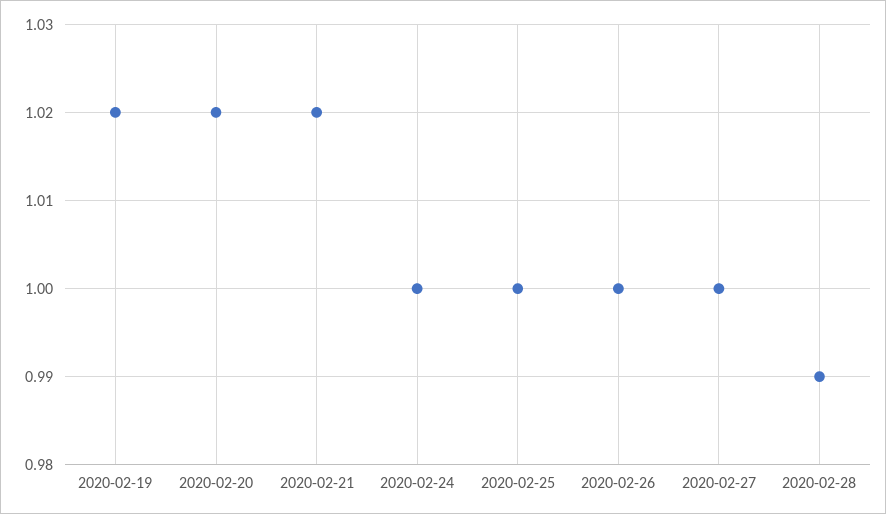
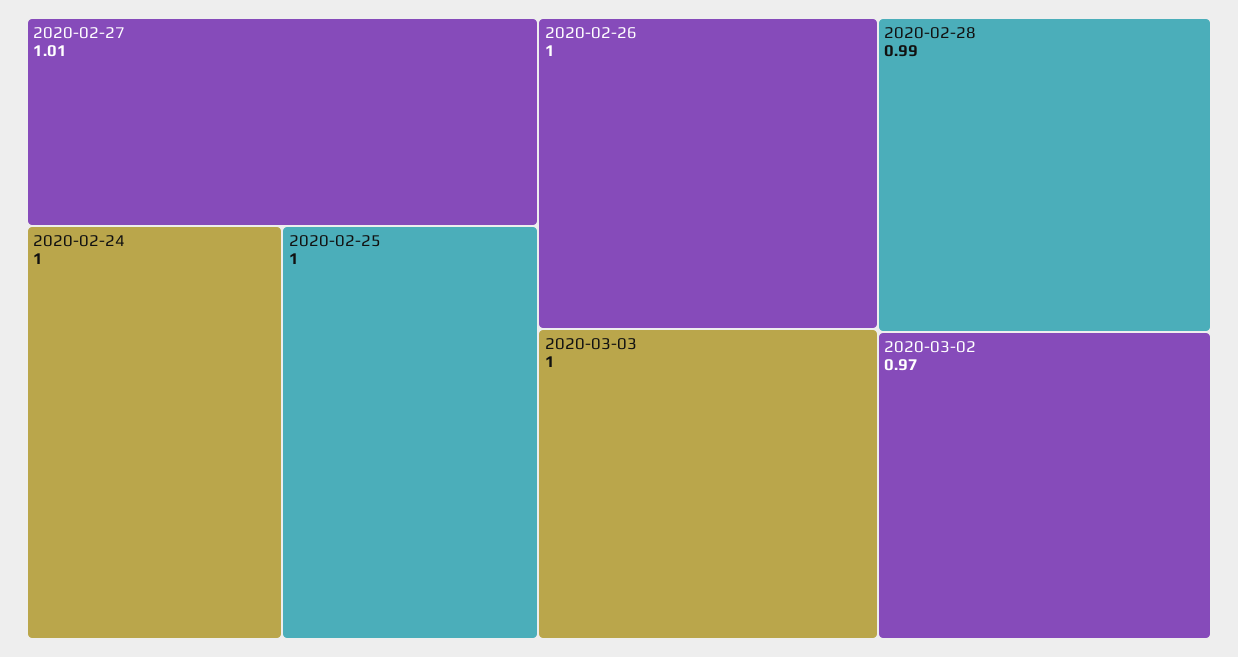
2020-02-19: 1.02 -> none
2020-02-20: 1.02 -> none
2020-02-21: 1.02 -> none
2020-02-27: 1 -> 1.01
2020-03-03: none -> 1
2020-03-02: none -> 0.97

